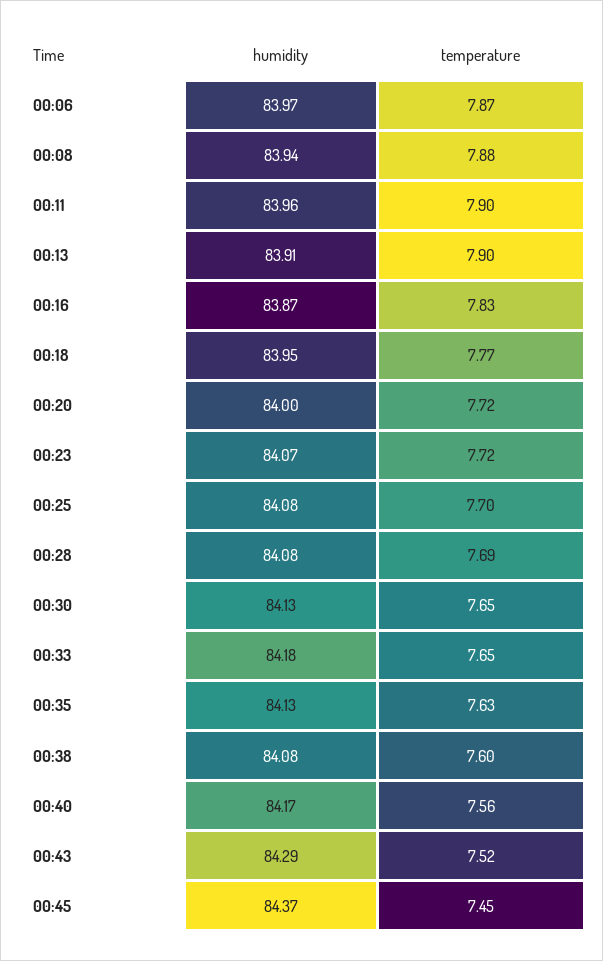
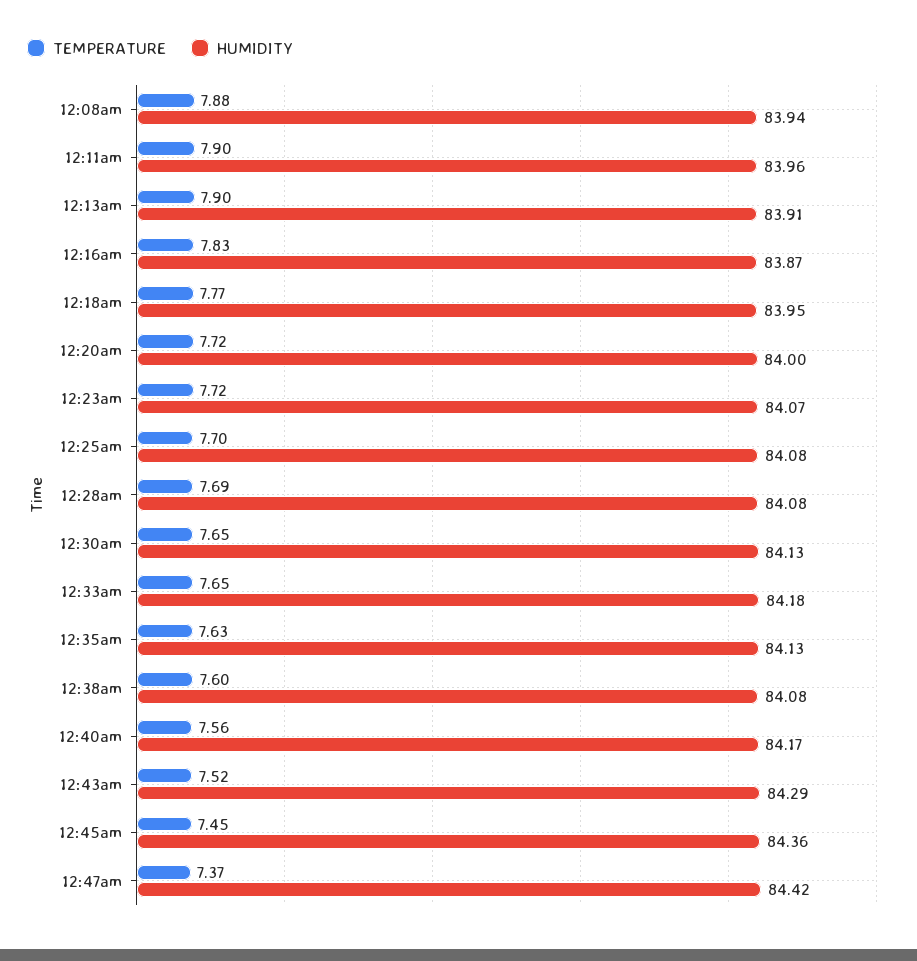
humidity, 00:06: 83.97 -> none
temperature, 00:06: 7.87 -> none
humidity, 00:45: 84.37 -> 84.36
temperature, 12:47am: none -> 7.37
humidity, 12:47am: none -> 84.42

